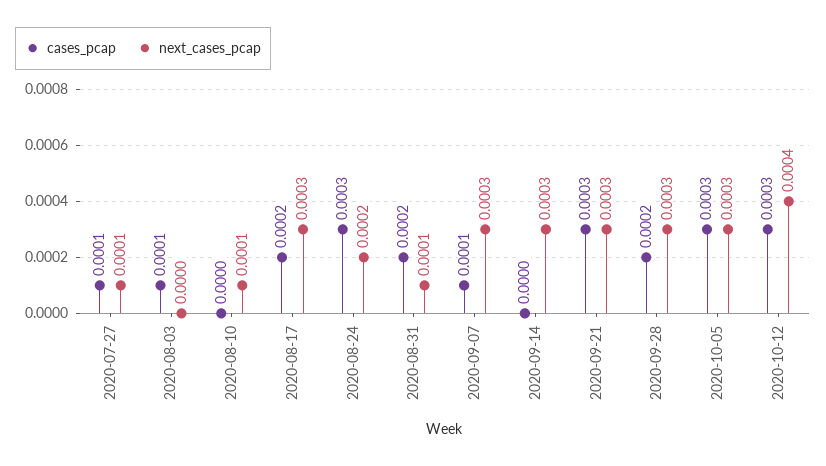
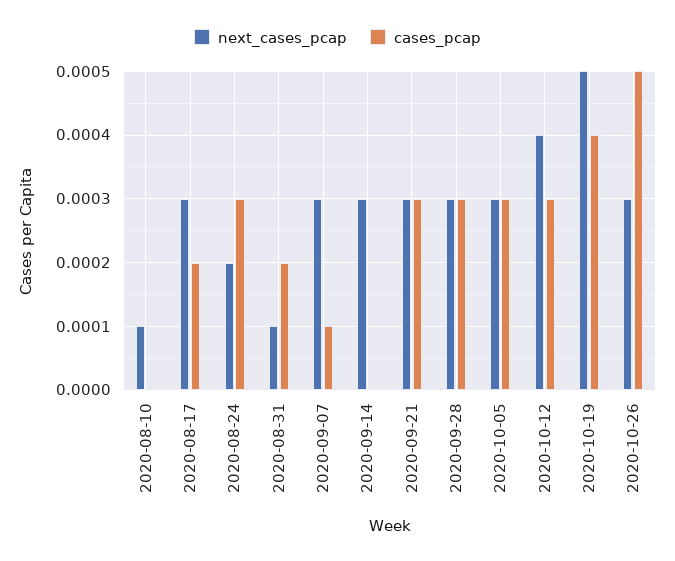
cases_pcap, 2020-07-27: 0.0001 -> none
next_cases_pcap, 2020-07-27: 0.0001 -> none
cases_pcap, 2020-08-03: 0.0001 -> none
next_cases_pcap, 2020-08-03: 0 -> none
cases_pcap, 2020-09-28: 0.0002 -> 0.0003
next_cases_pcap, 2020-10-19: none -> 0.0005
cases_pcap, 2020-10-19: none -> 0.0004
next_cases_pcap, 2020-10-26: none -> 0.0003
cases_pcap, 2020-10-26: none -> 0.0005

